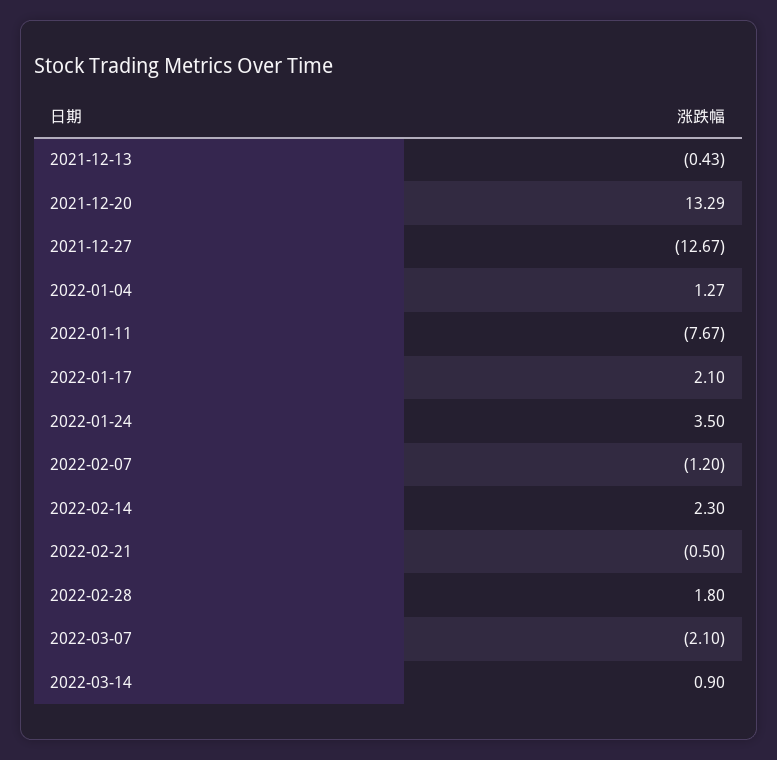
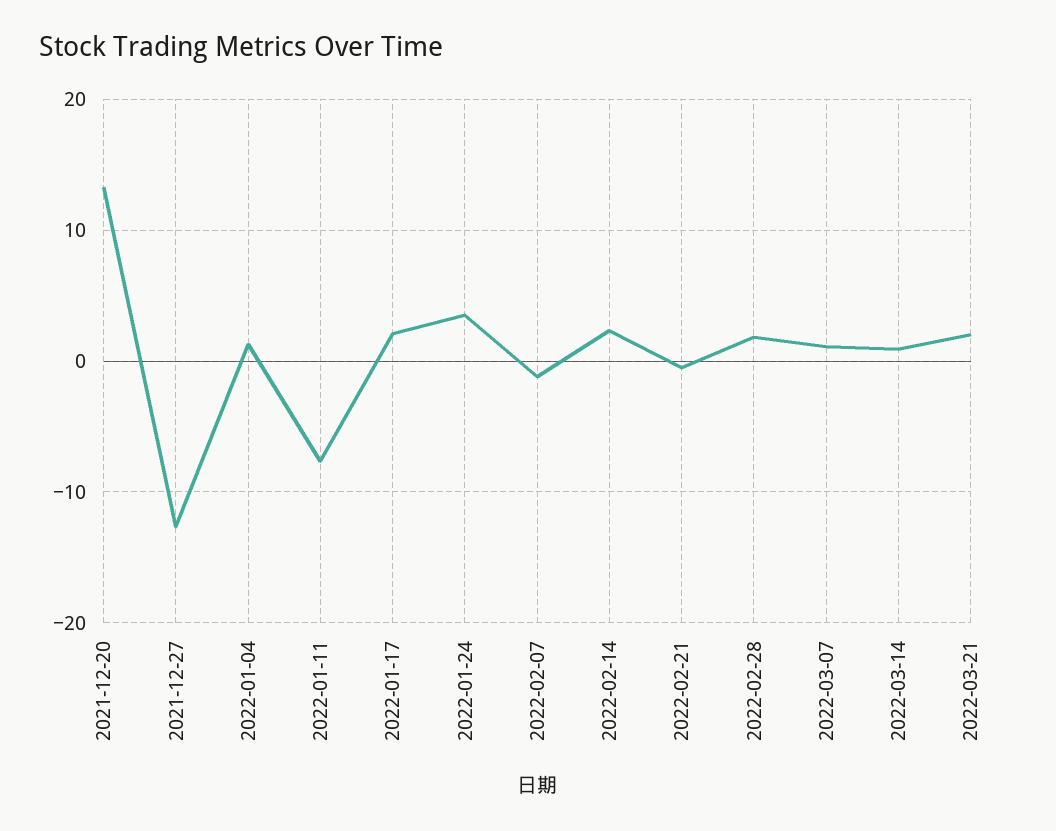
2021-12-13: -0.43 -> none
2022-03-07: -2.1 -> 1
2022-03-21: none -> 2

